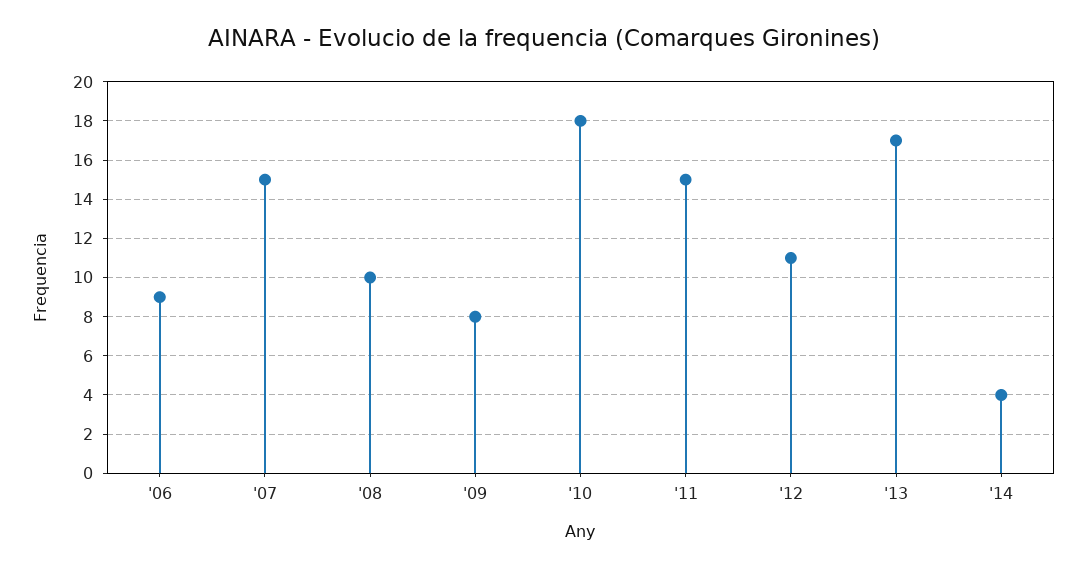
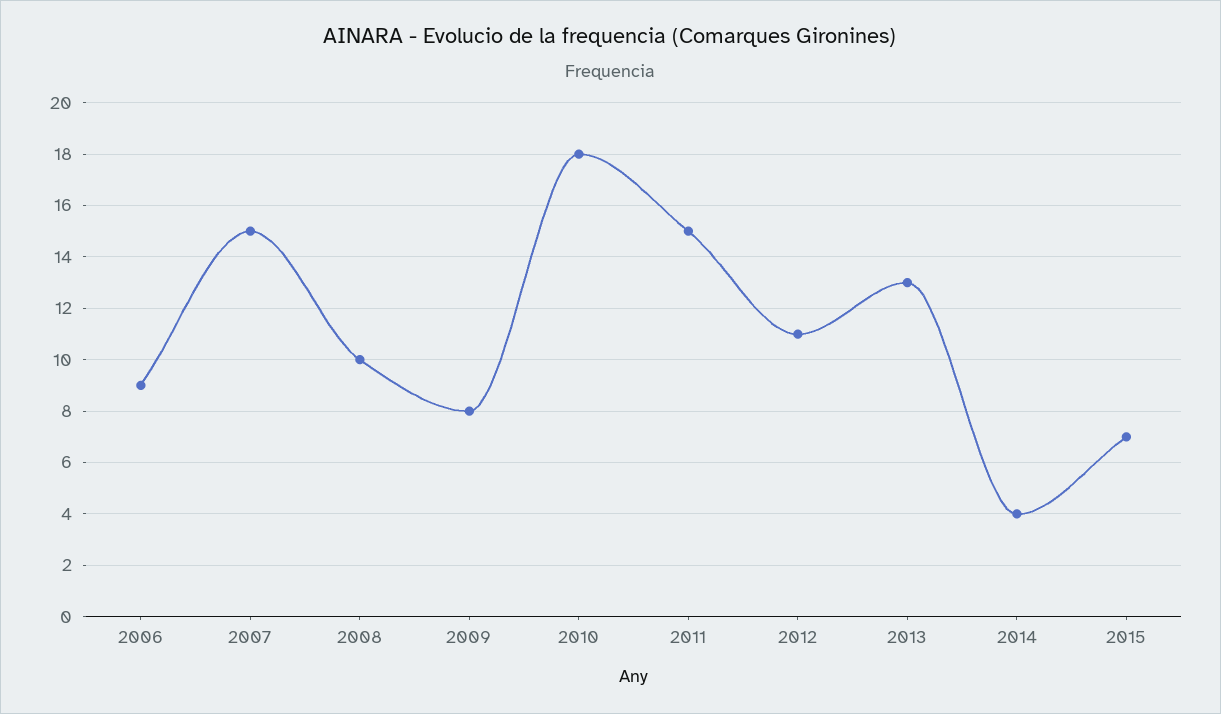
'13: 17 -> 13
2015: none -> 7

